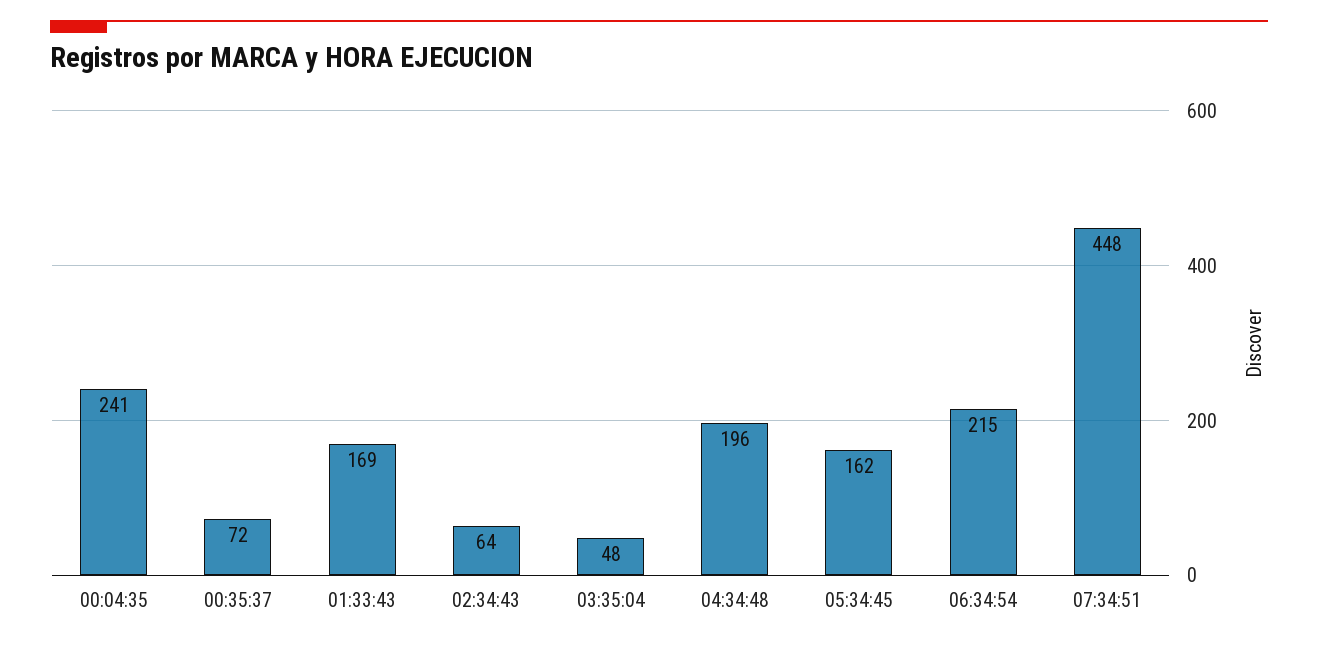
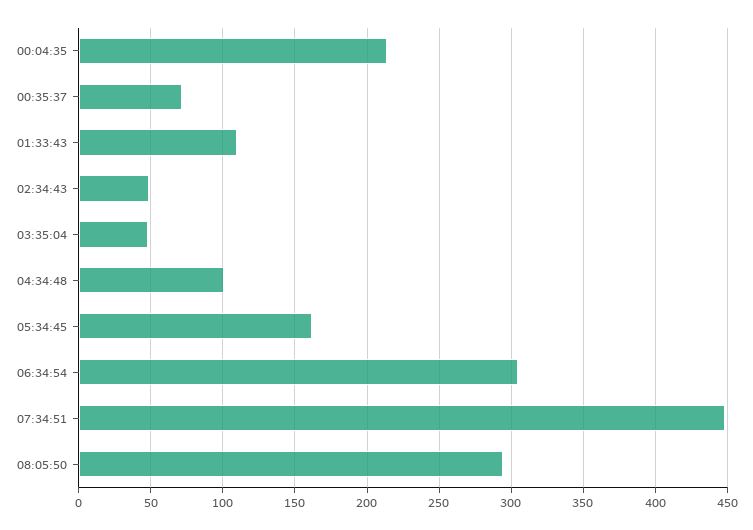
00:04:35: 241 -> 215
01:33:43: 169 -> 110
02:34:43: 64 -> 50
04:34:48: 196 -> 100
06:34:54: 215 -> 305
08:05:50: none -> 295

